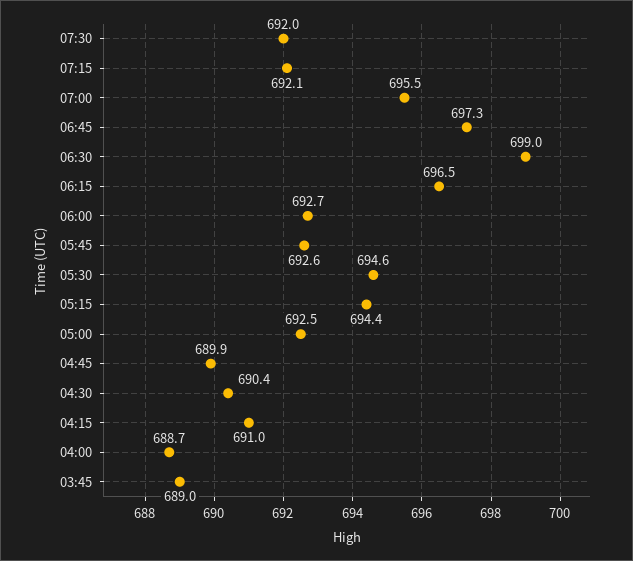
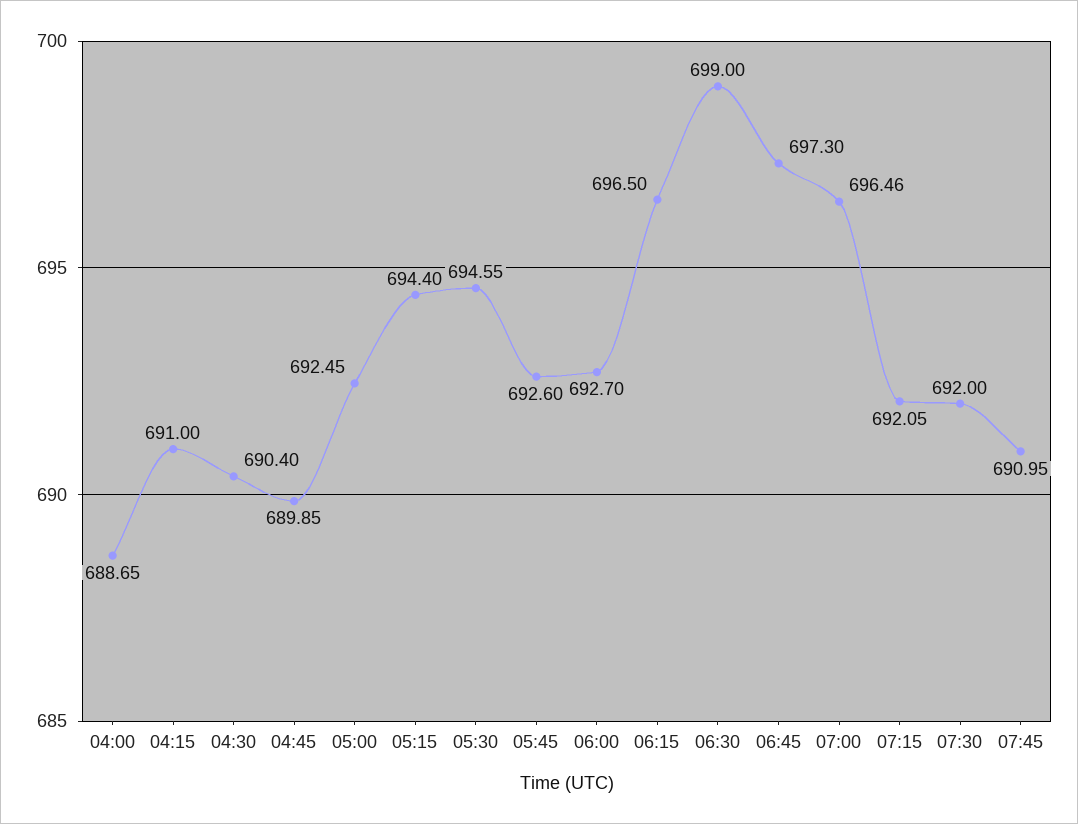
07:00: 695.5 -> 696.46
03:45: 689 -> none
07:45: none -> 690.95

